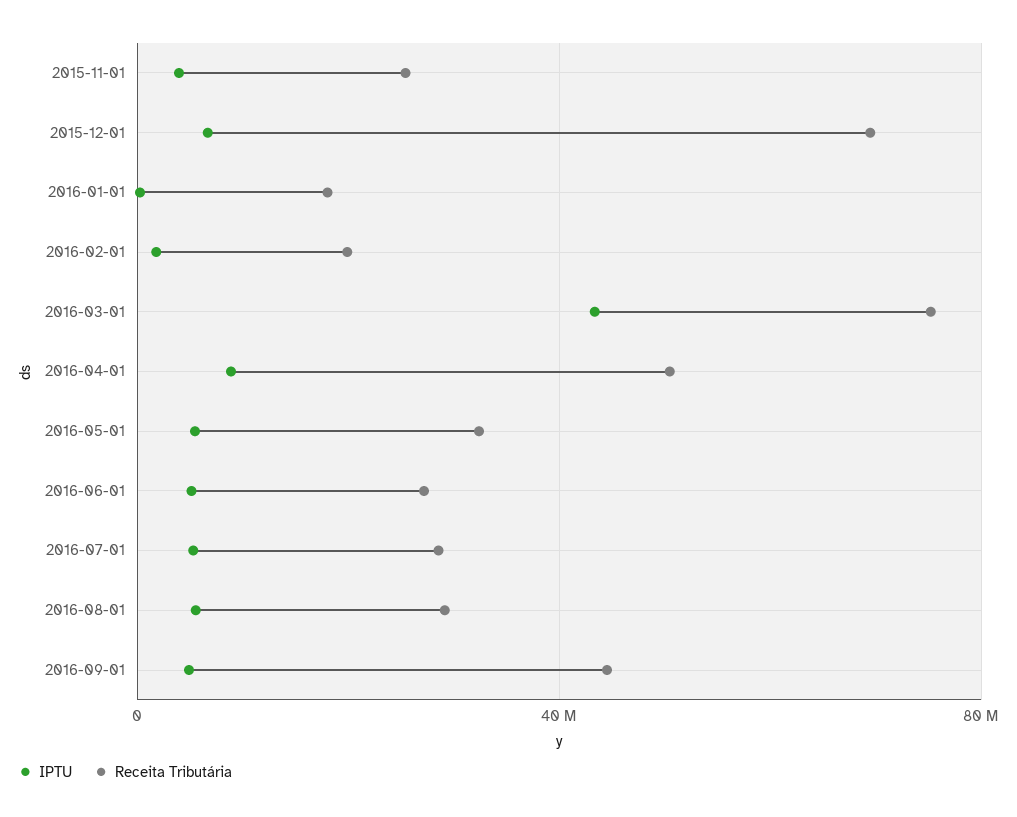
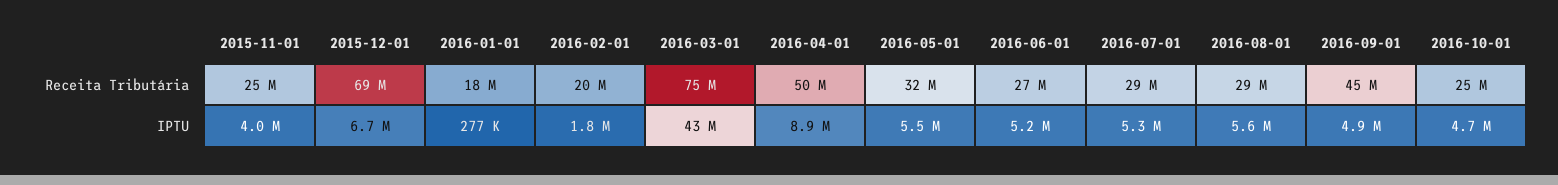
Receita Tributária, 2016-10-01: none -> 25000000
IPTU, 2016-10-01: none -> 4700000

